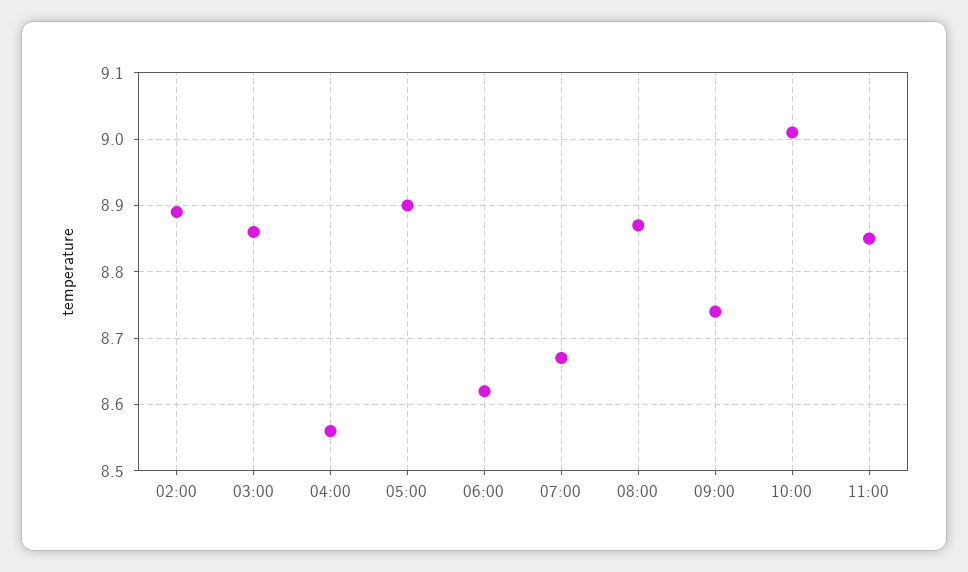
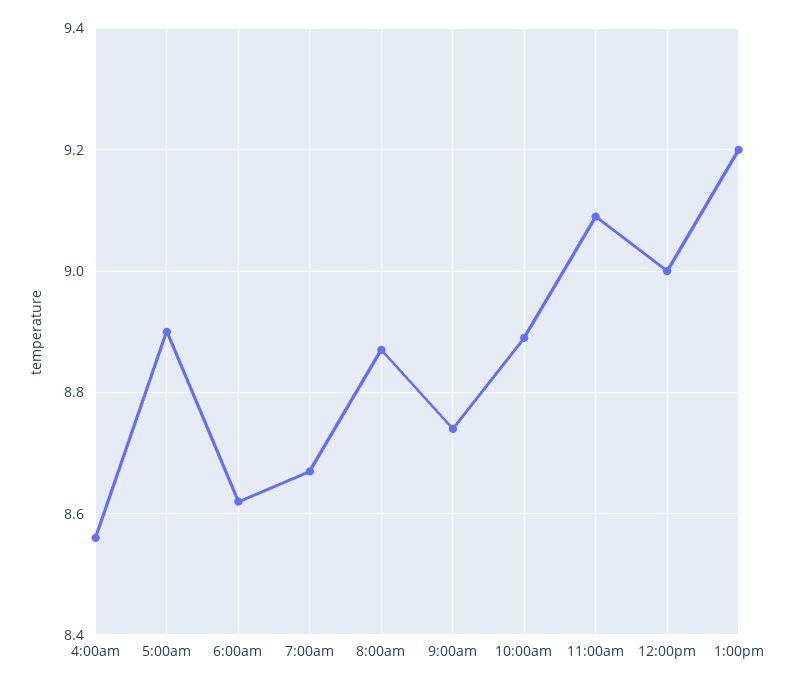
02:00: 8.89 -> none
03:00: 8.86 -> none
10:00: 9.01 -> 8.9
11:00: 8.85 -> 9.1
12:00pm: none -> 9
1:00pm: none -> 9.2

